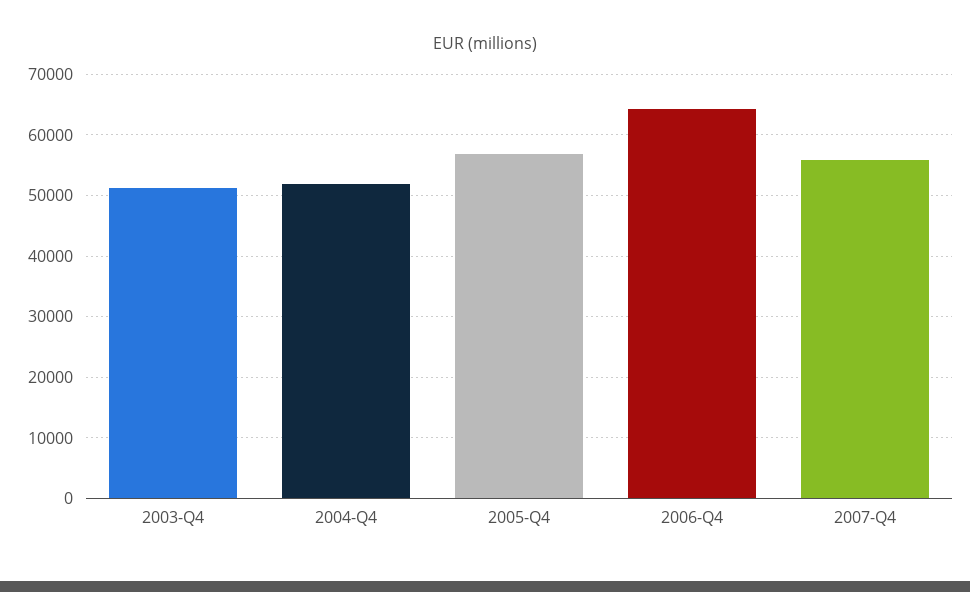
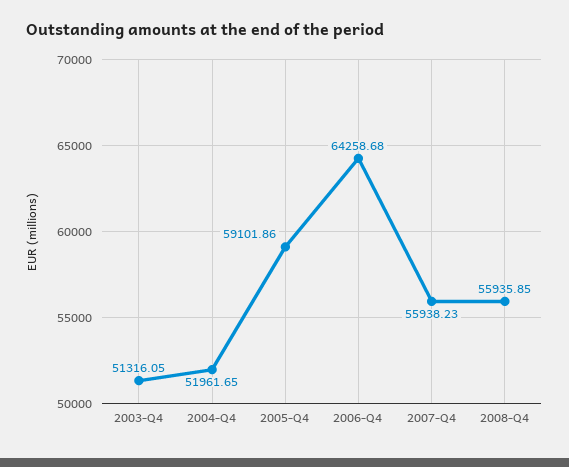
2005-Q4: 57000 -> 59101.86
2008-Q4: none -> 55935.85

